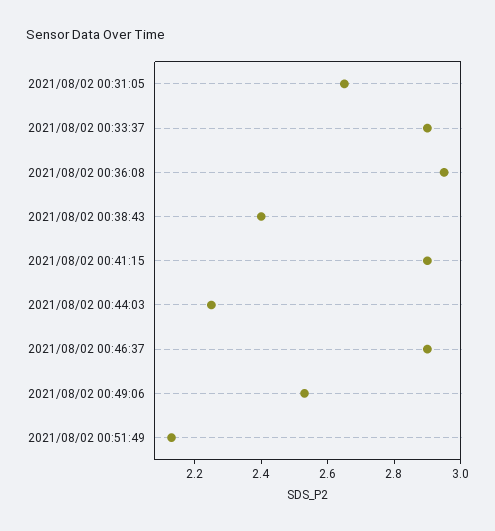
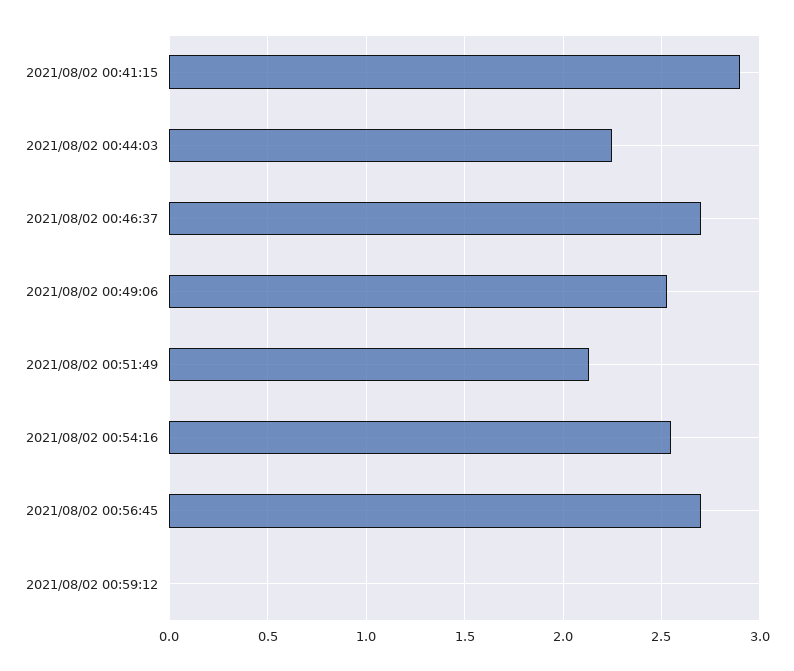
2021/08/02 00:31:05: 2.65 -> none
2021/08/02 00:33:37: 2.9 -> none
2021/08/02 00:36:08: 2.95 -> none
2021/08/02 00:38:43: 2.4 -> none
2021/08/02 00:46:37: 2.9 -> 2.7
2021/08/02 00:54:16: none -> 2.55
2021/08/02 00:56:45: none -> 2.7
2021/08/02 00:59:12: none -> 0

